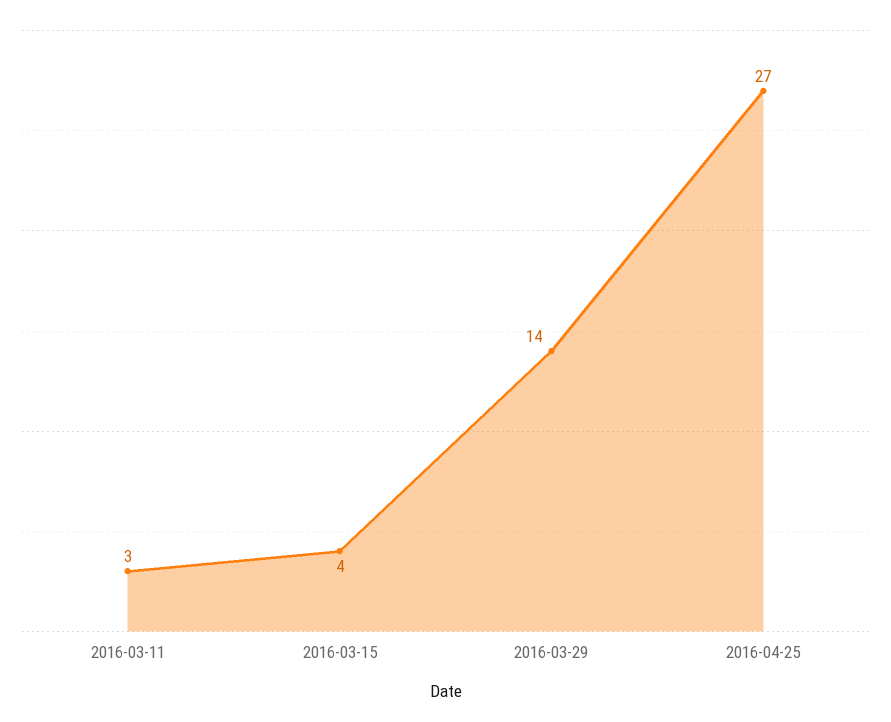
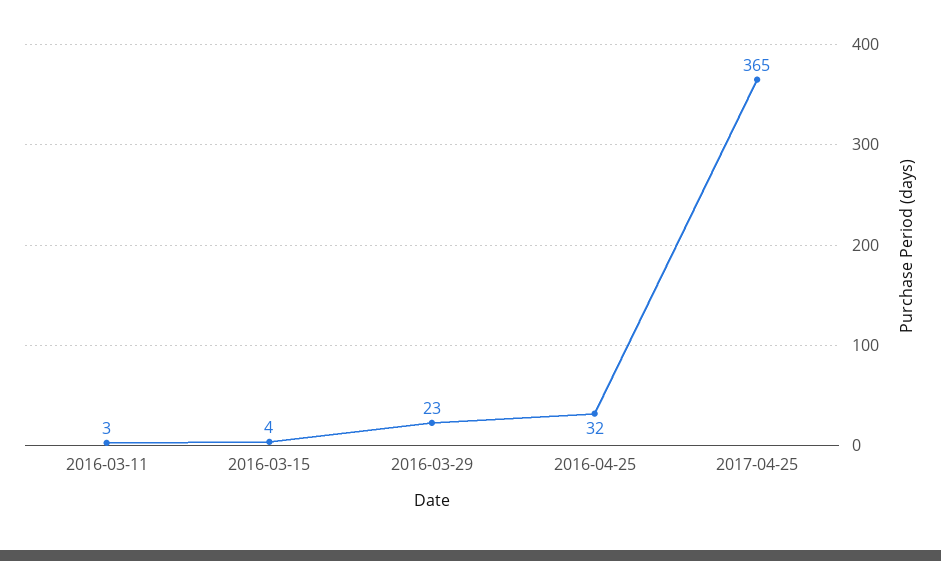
2016-03-29: 14 -> 23
2016-04-25: 27 -> 32
2017-04-25: none -> 365

